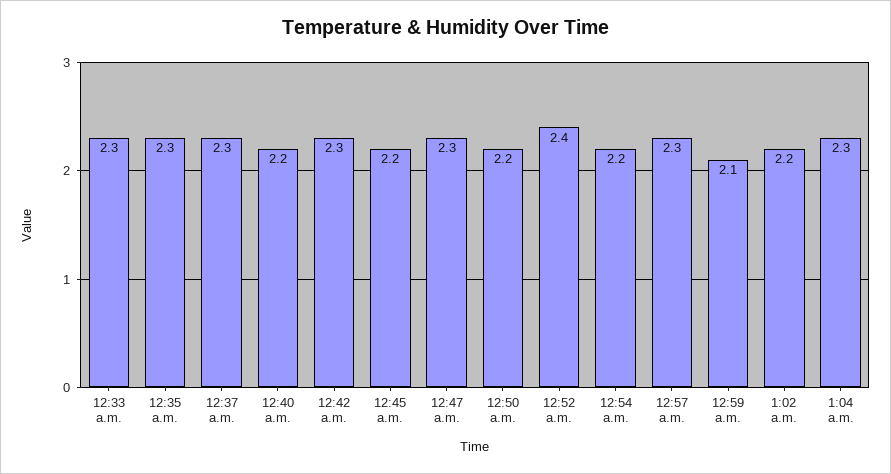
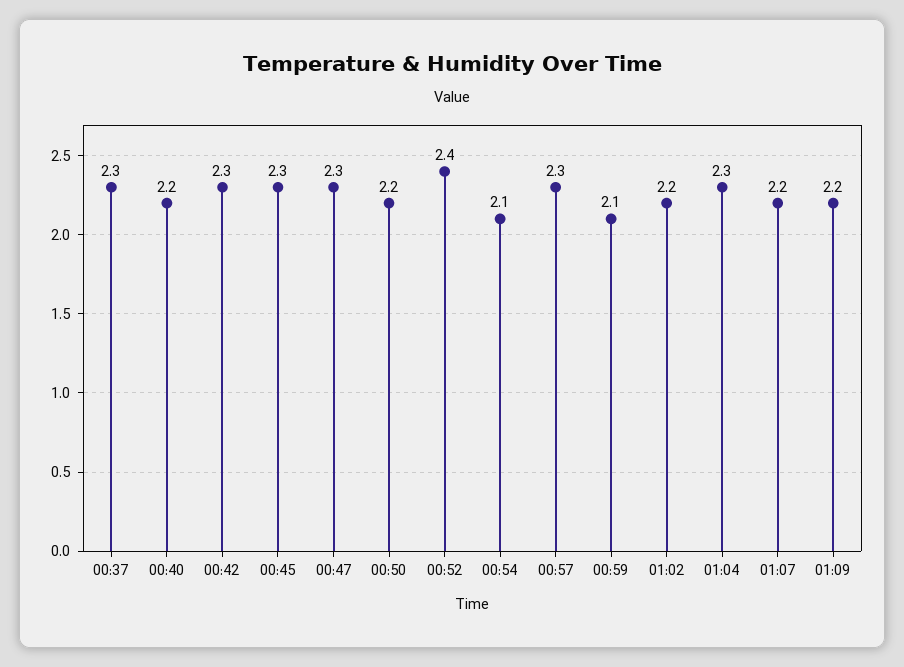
12:33 a.m.: 2.3 -> none
12:35 a.m.: 2.3 -> none
12:45 a.m.: 2.2 -> 2.3
12:54 a.m.: 2.2 -> 2.1
01:07: none -> 2.2
01:09: none -> 2.2

